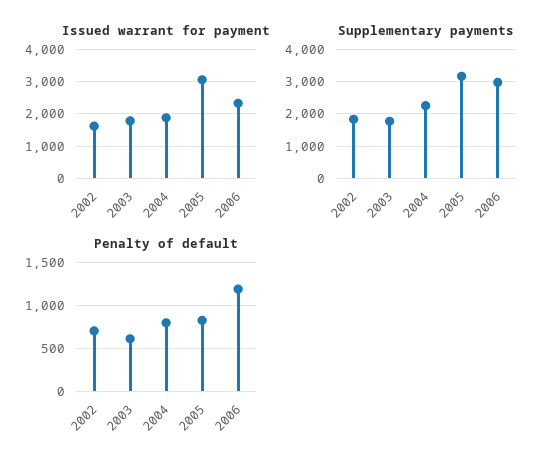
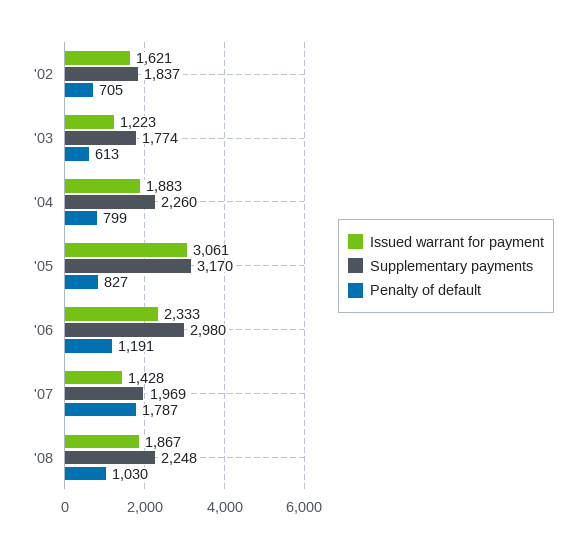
Issued warrant for payment, 2003: 1800 -> 1223
Issued warrant for payment, '07: none -> 1428
Supplementary payments, '07: none -> 1969
Penalty of default, '07: none -> 1787
Issued warrant for payment, '08: none -> 1867
Supplementary payments, '08: none -> 2248
Penalty of default, '08: none -> 1030

